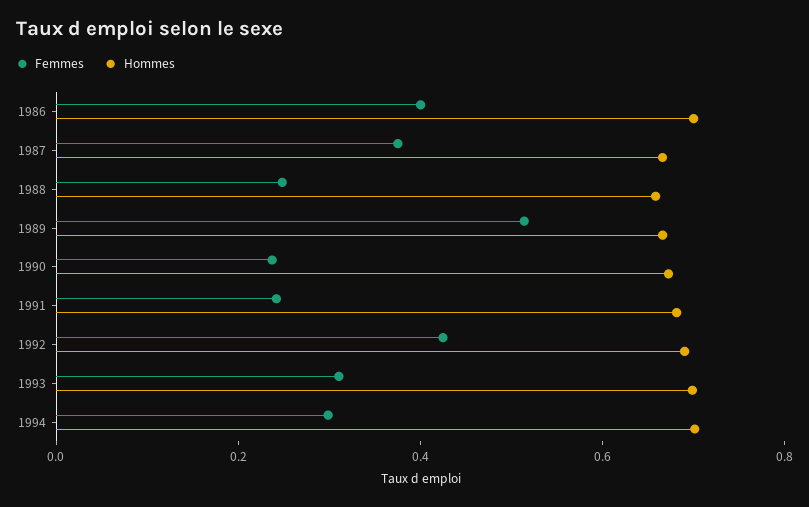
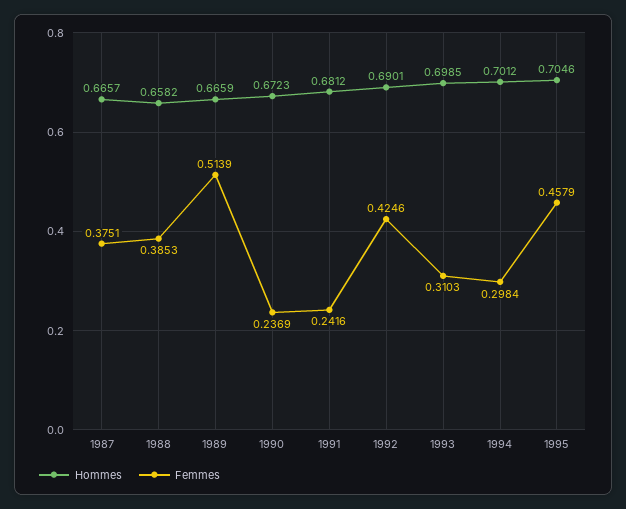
Femmes, 1986: 0.4 -> none
Hommes, 1986: 0.7 -> none
Femmes, 1988: 0.25 -> 0.3853
Hommes, 1995: none -> 0.7046
Femmes, 1995: none -> 0.4579

